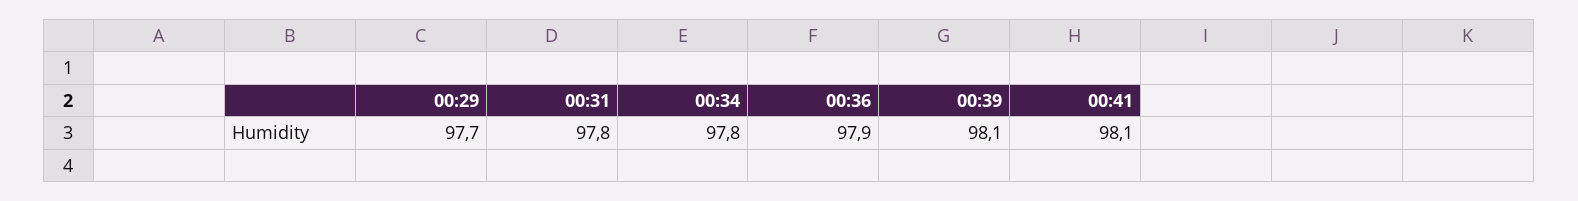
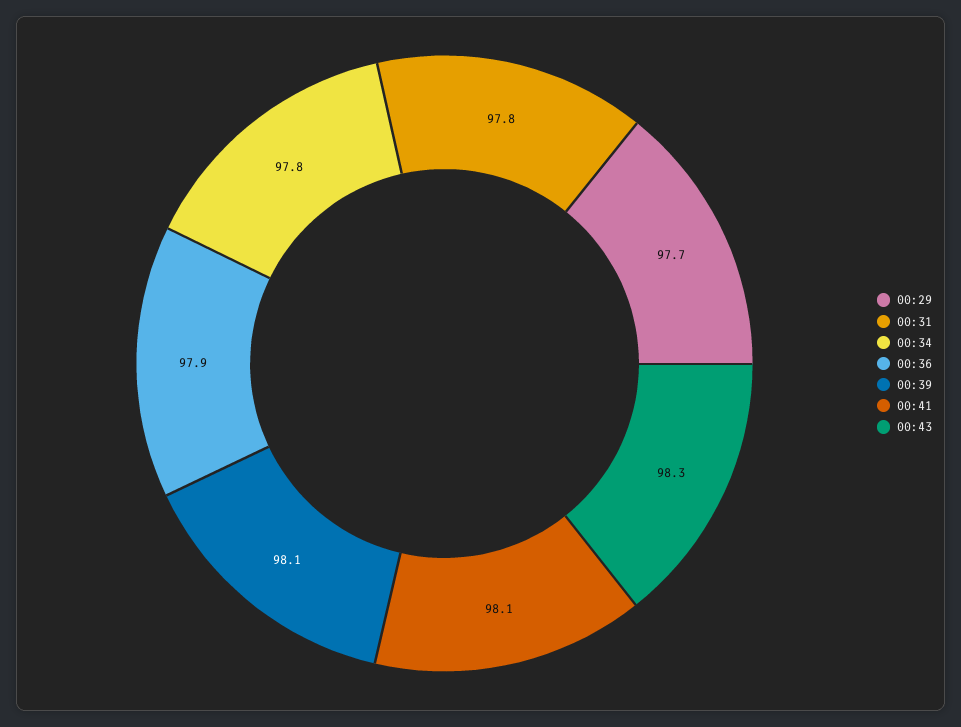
00:43: none -> 98.3

